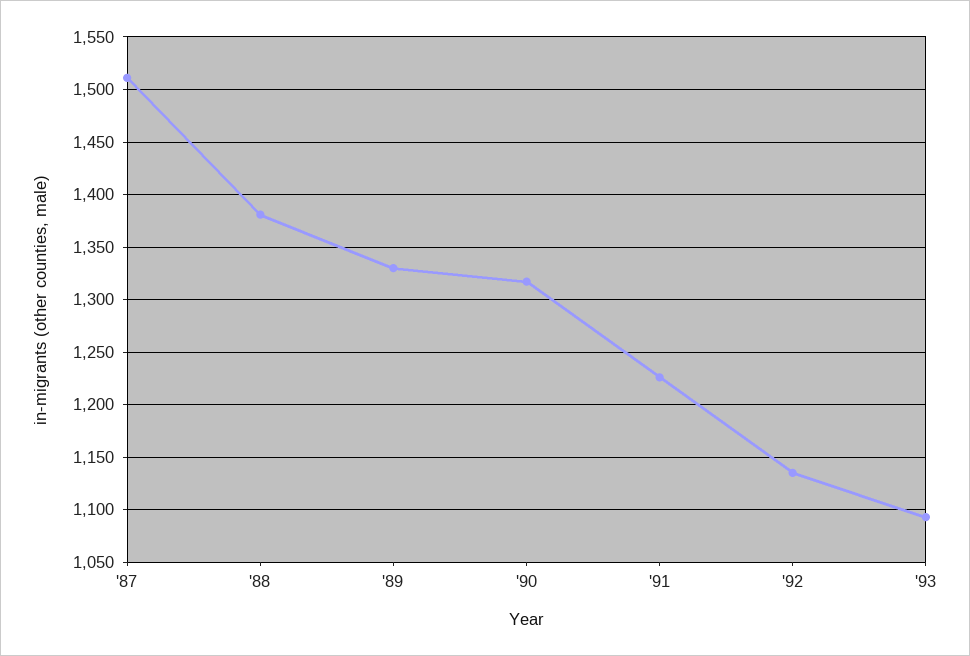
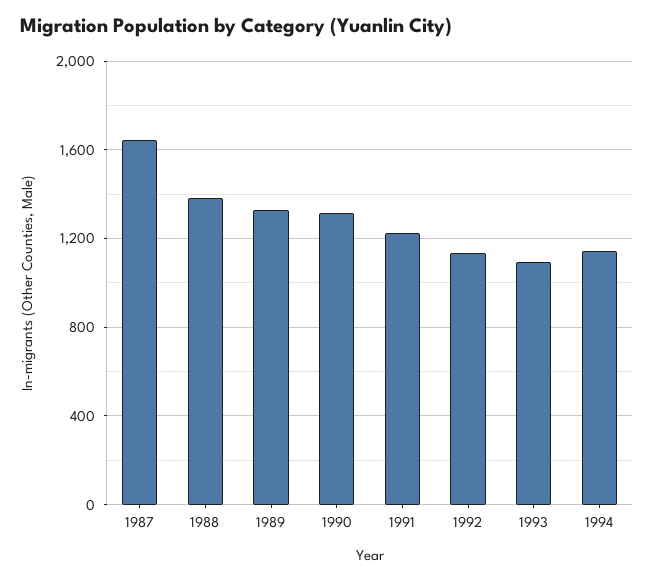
'87: 1510 -> 1650
1994: none -> 1150

